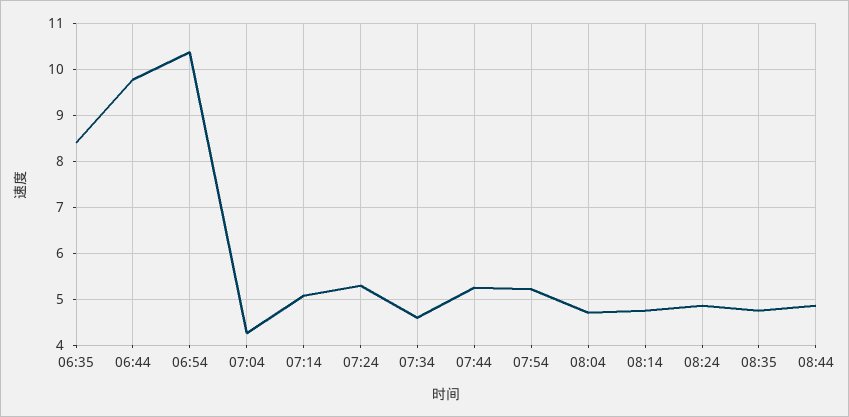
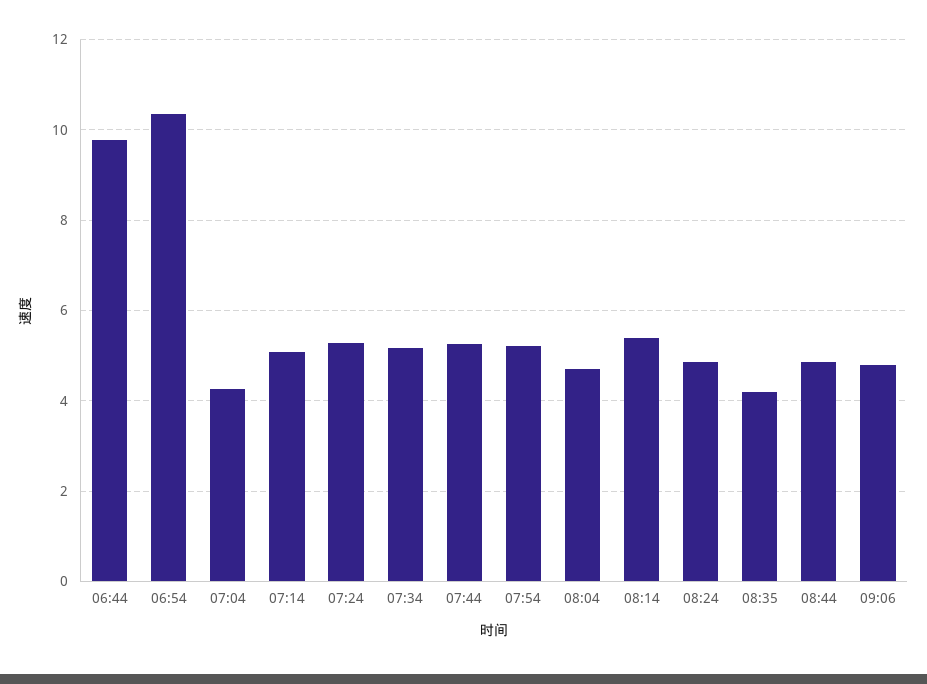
06:35: 8.4 -> none
07:34: 4.6 -> 5.2
08:14: 4.8 -> 5.4
08:35: 4.8 -> 4.2
09:06: none -> 4.8

